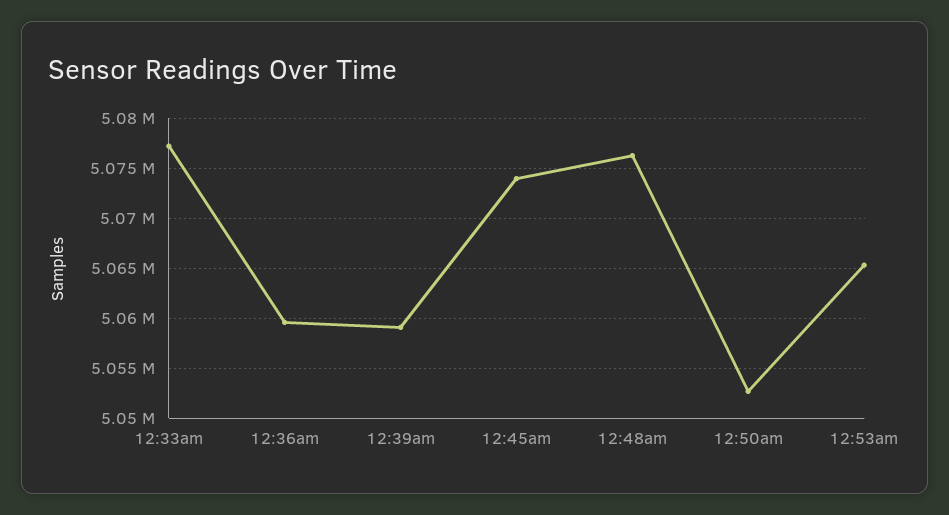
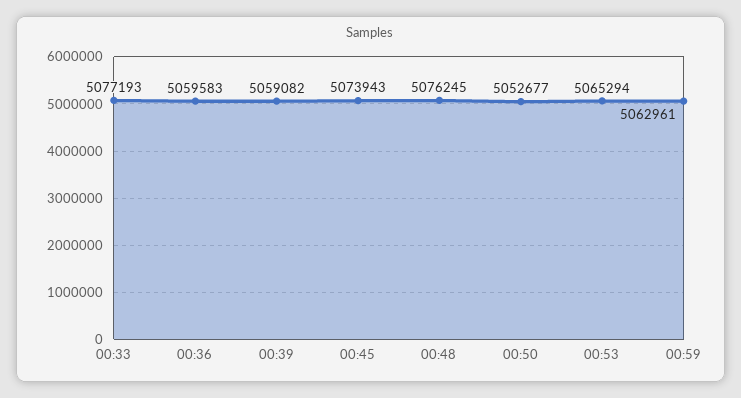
00:59: none -> 5062961

